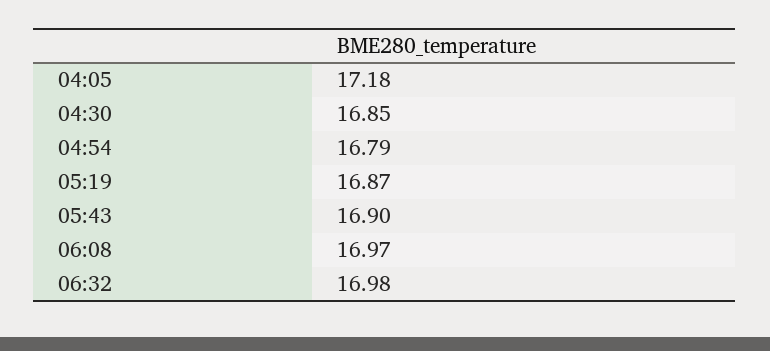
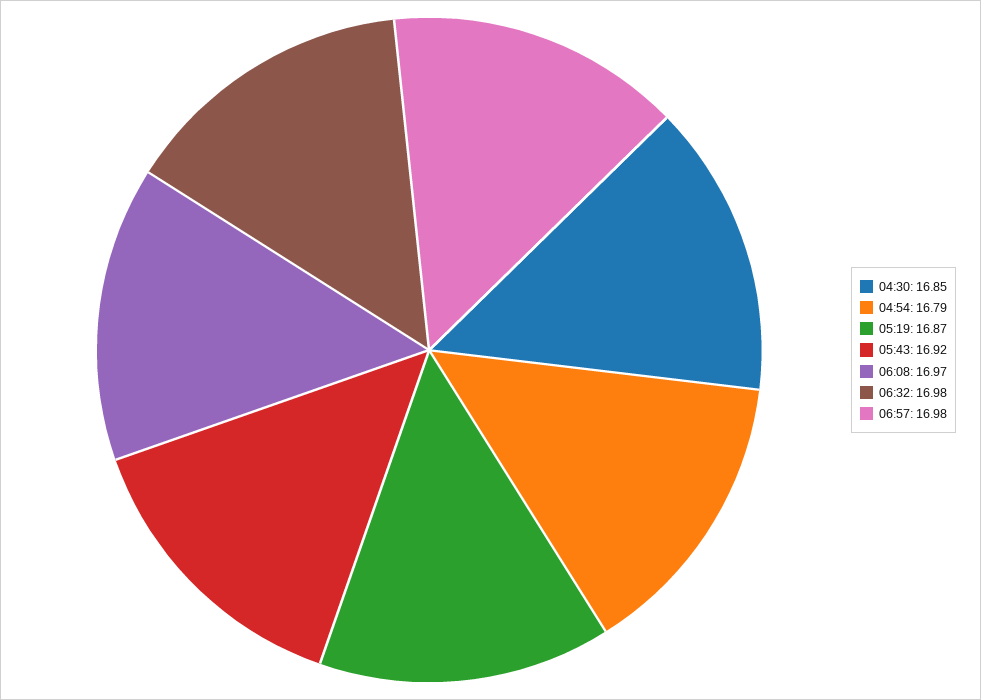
04:05: 17.18 -> none
05:43: 16.9 -> 16.92
06:57: none -> 16.98

